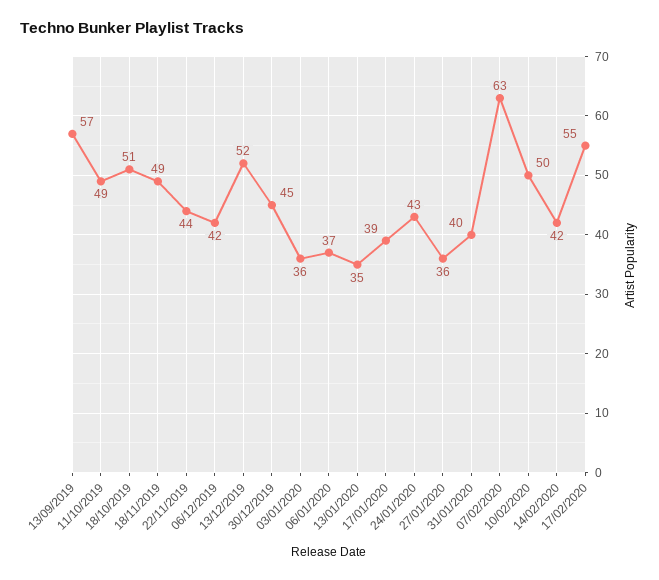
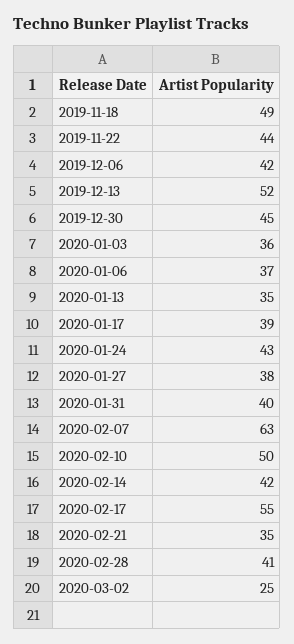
13/09/2019: 57 -> none
11/10/2019: 49 -> none
18/10/2019: 51 -> none
27/01/2020: 36 -> 38
2020-02-21: none -> 35
2020-02-28: none -> 41
2020-03-02: none -> 25

